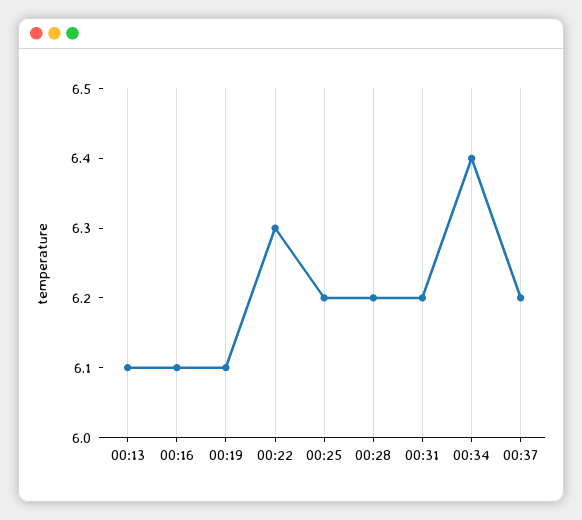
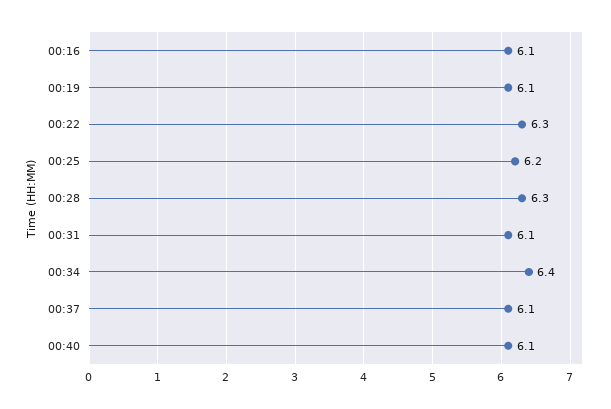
00:13: 6.1 -> none
00:28: 6.2 -> 6.3
00:31: 6.2 -> 6.1
00:37: 6.2 -> 6.1
00:40: none -> 6.1

